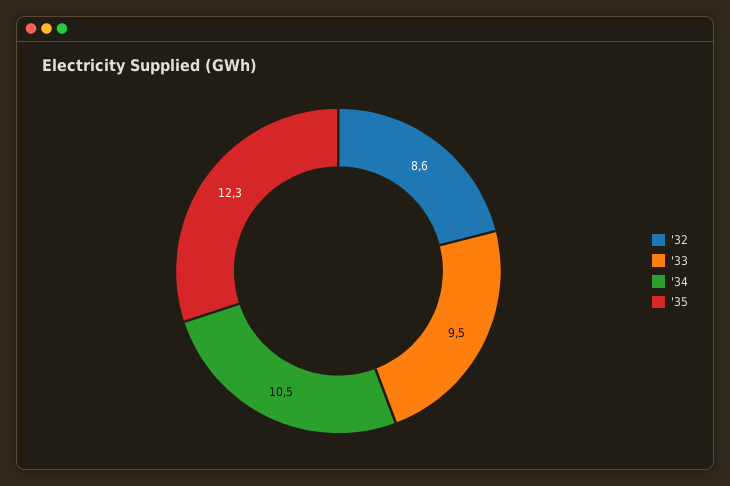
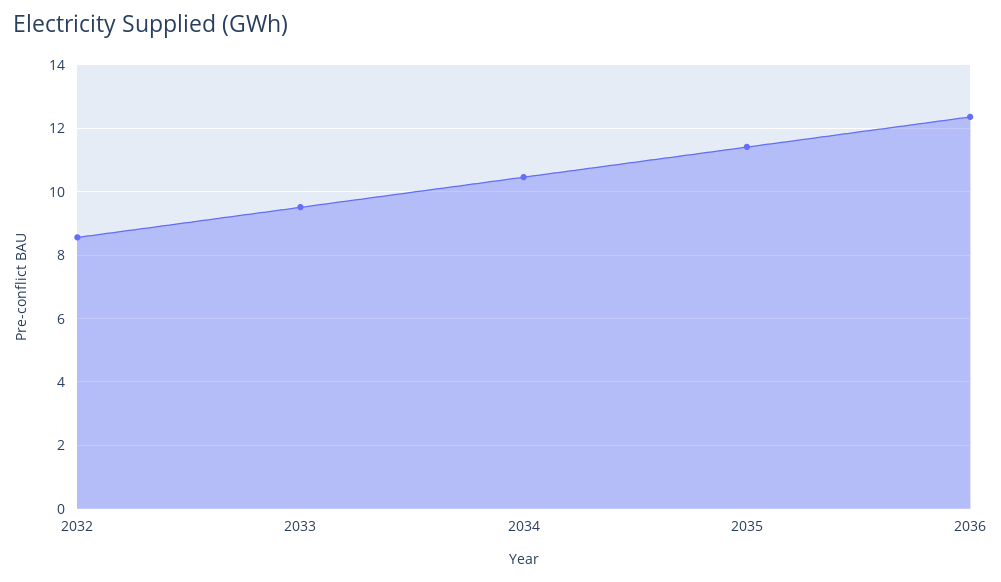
'35: 12.3 -> 11.4
2036: none -> 12.4

